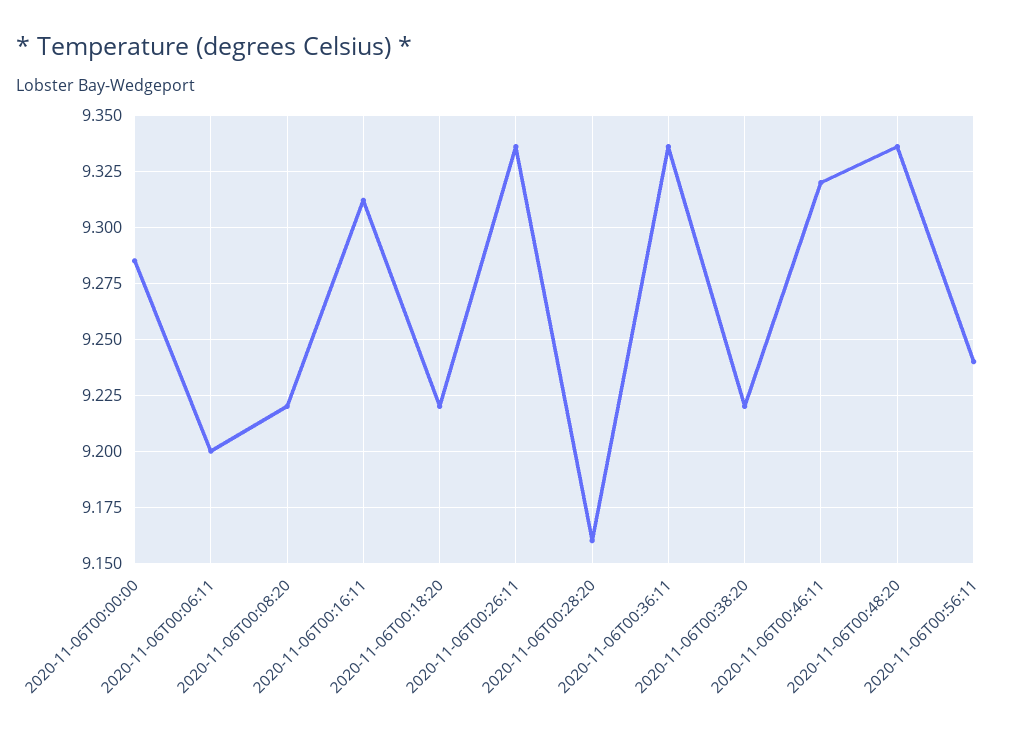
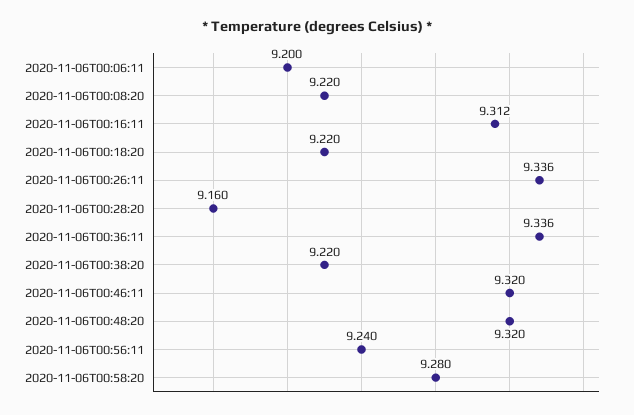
2020-11-06T00:00:00: 9.285 -> none
2020-11-06T00:48:20: 9.335 -> 9.32
2020-11-06T00:58:20: none -> 9.28

